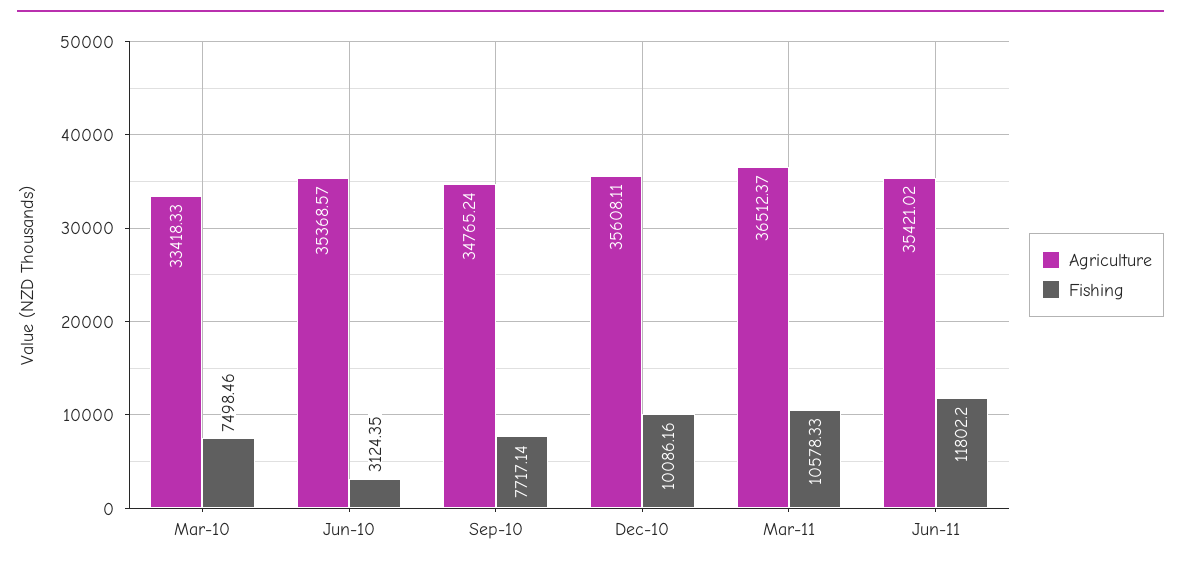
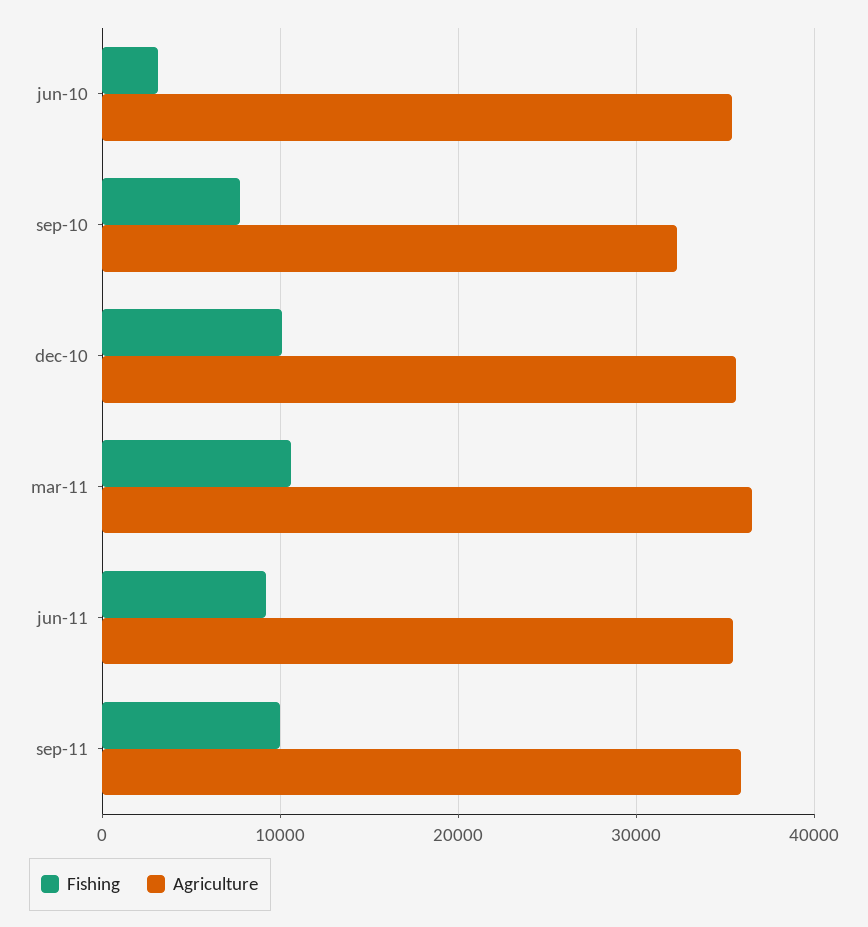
Agriculture, Mar-10: 33418.33 -> none
Fishing, Mar-10: 7498.46 -> none
Agriculture, Sep-10: 34765.24 -> 32000
Fishing, Jun-11: 11802.2 -> 9000
Fishing, sep-11: none -> 10000
Agriculture, sep-11: none -> 36000

